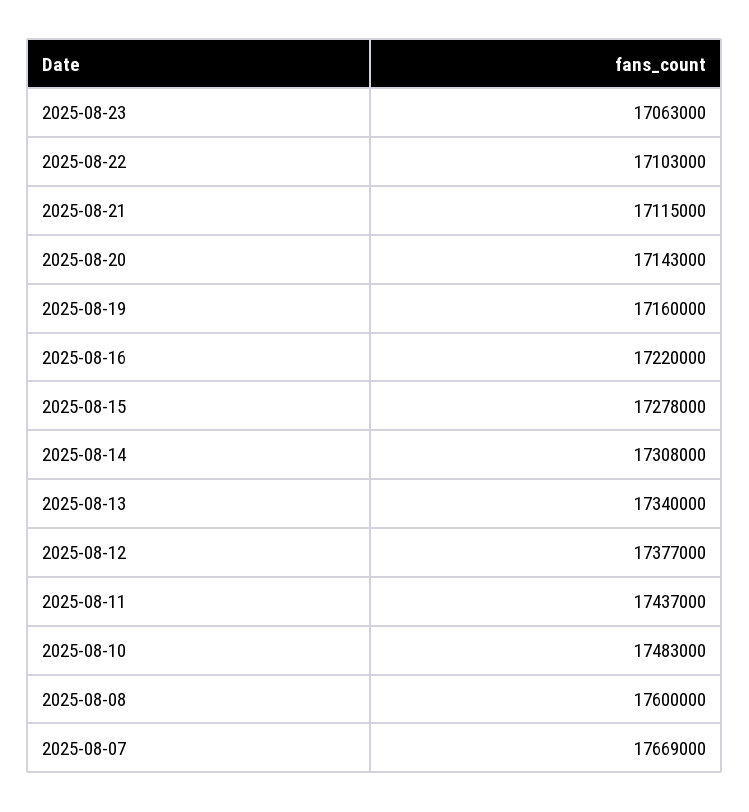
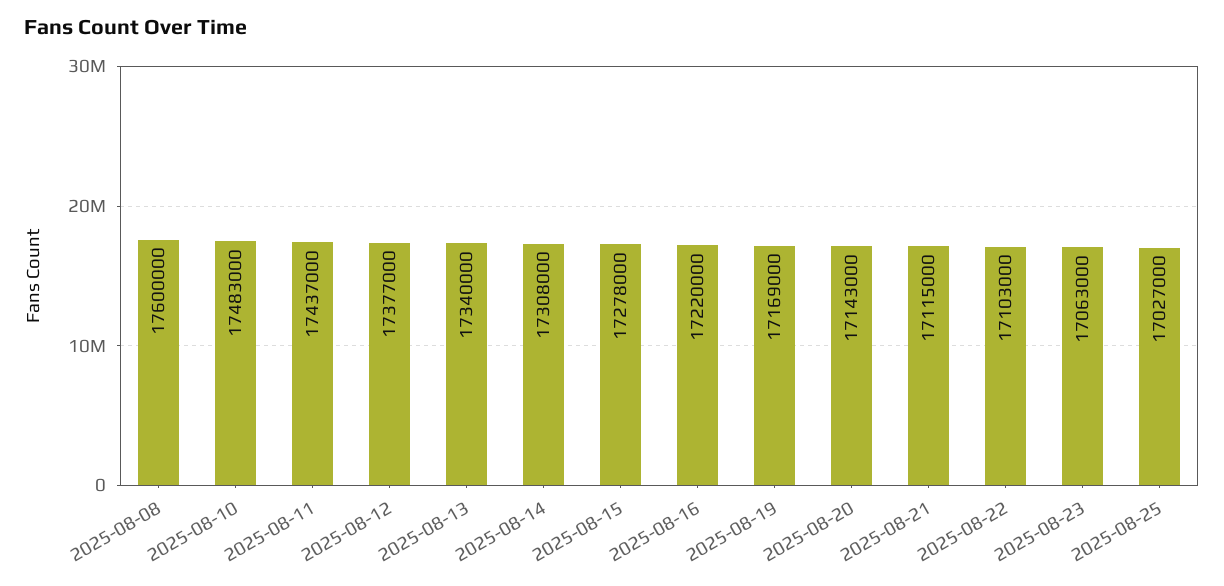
2025-08-19: 17160000 -> 17169000
2025-08-07: 17669000 -> none
2025-08-25: none -> 17027000

